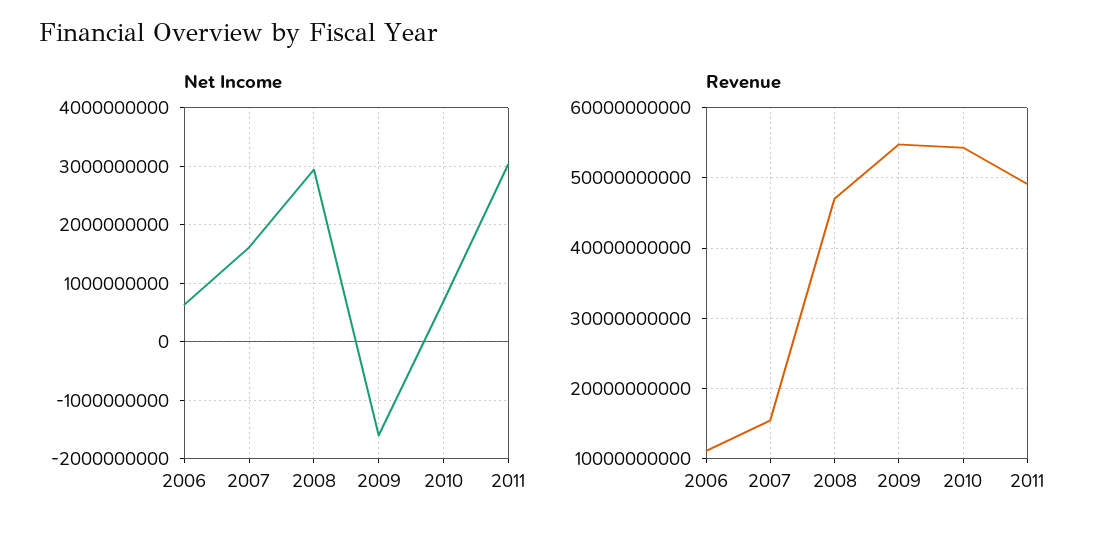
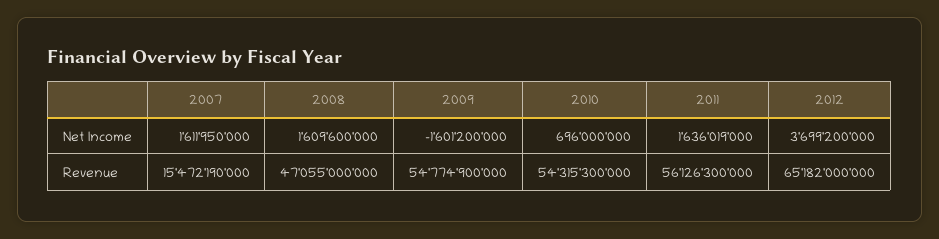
Net Income, 2006: 600000000 -> none
Net Income, 2008: 3000000000 -> 1609600000
Net Income, 2011: 3000000000 -> 1636019000
Revenue, 2006: 11000000000 -> none
Revenue, 2011: 49000000000 -> 56126300000
Net Income, 2012: none -> 3699200000
Revenue, 2012: none -> 65182000000

